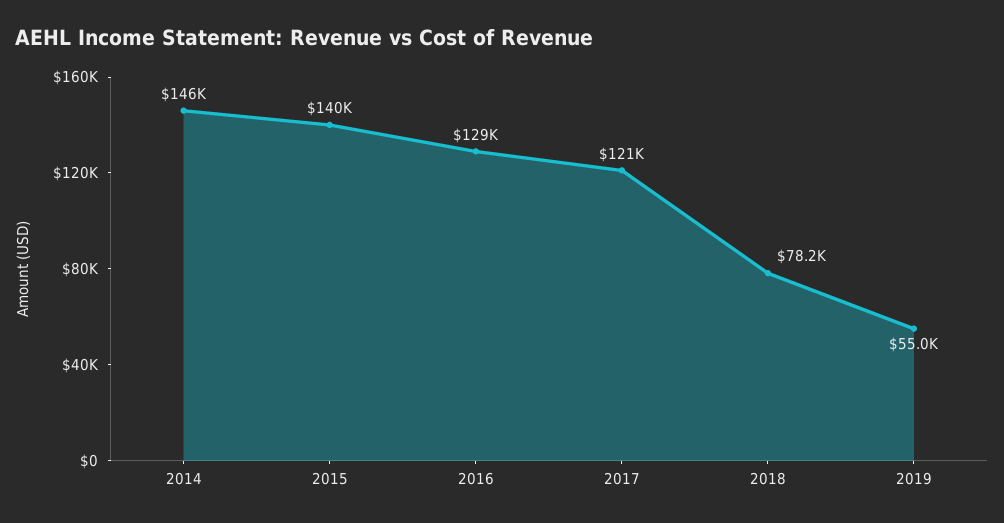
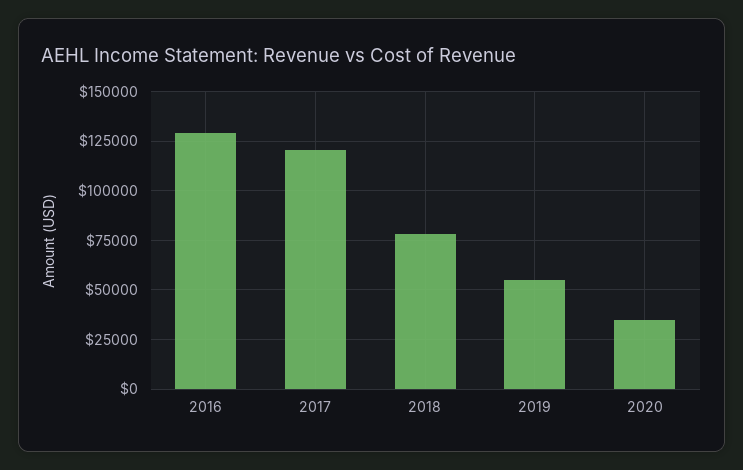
2014: 146000 -> none
2015: 140000 -> none
2020: none -> 35000

